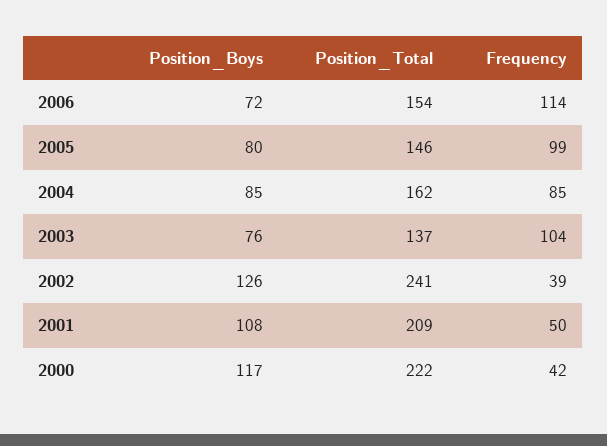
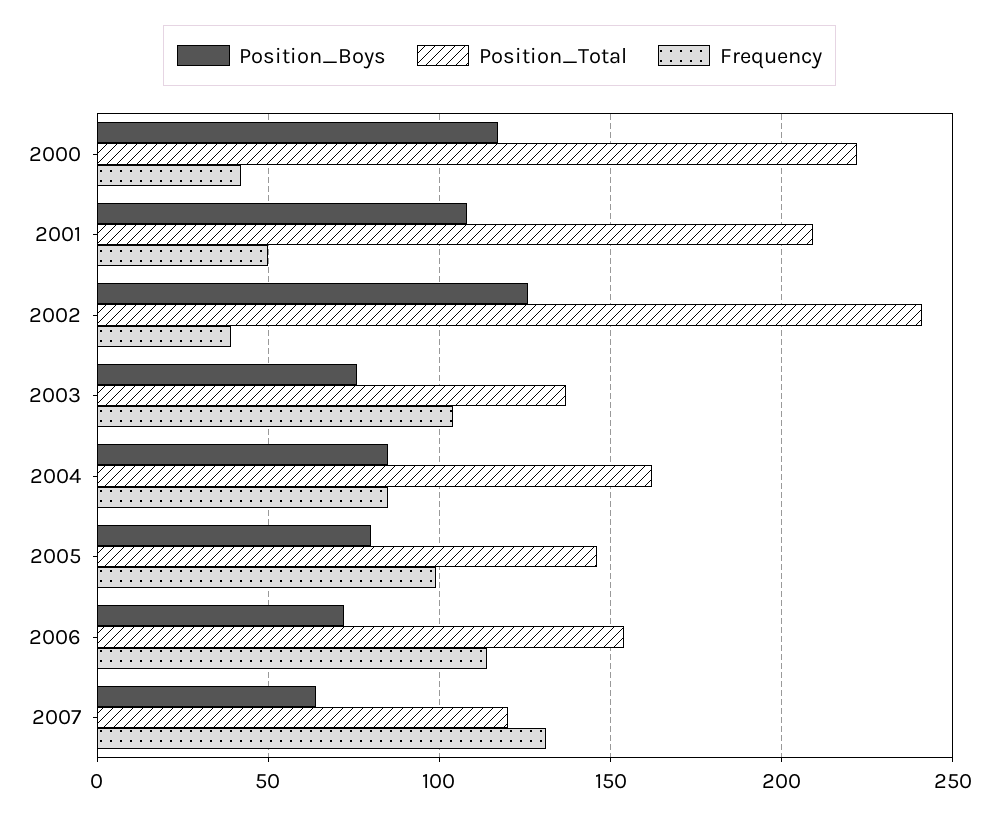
Position_Boys, 2007: none -> 65
Position_Total, 2007: none -> 120
Frequency, 2007: none -> 130

